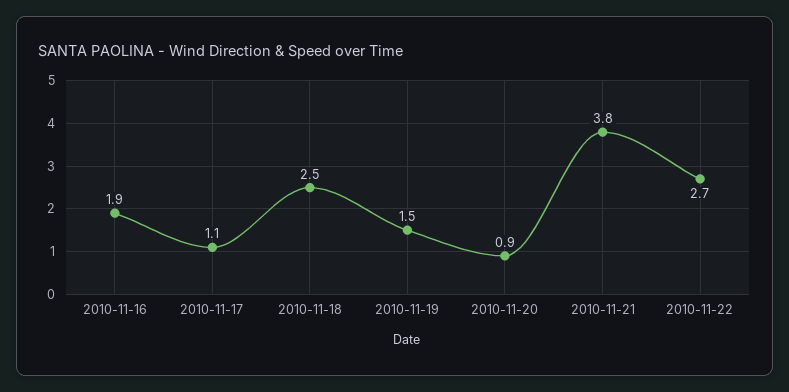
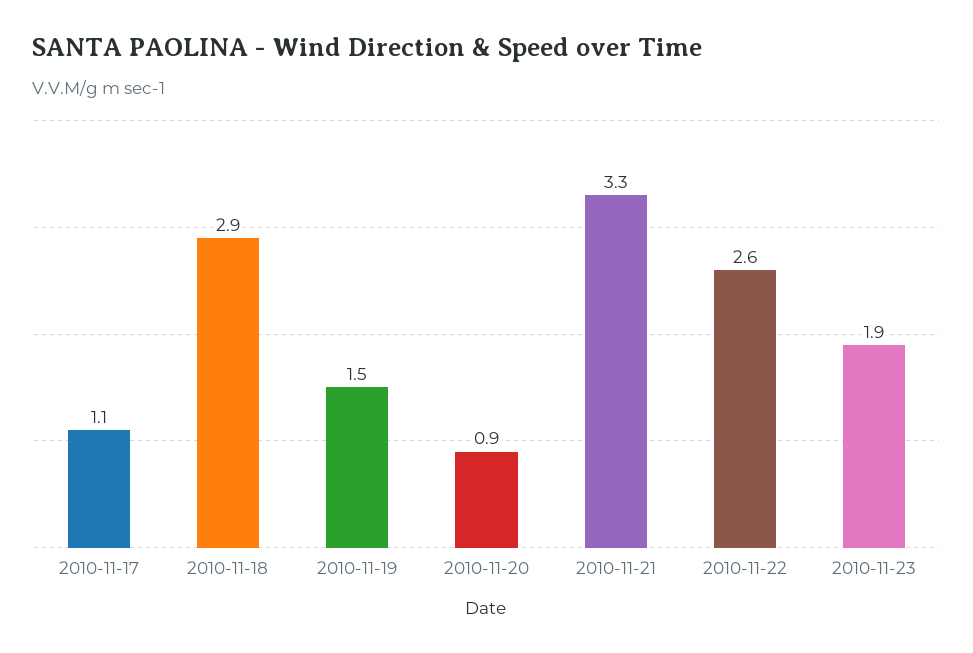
2010-11-16: 1.9 -> none
2010-11-18: 2.5 -> 2.9
2010-11-21: 3.8 -> 3.3
2010-11-22: 2.7 -> 2.6
2010-11-23: none -> 1.9

